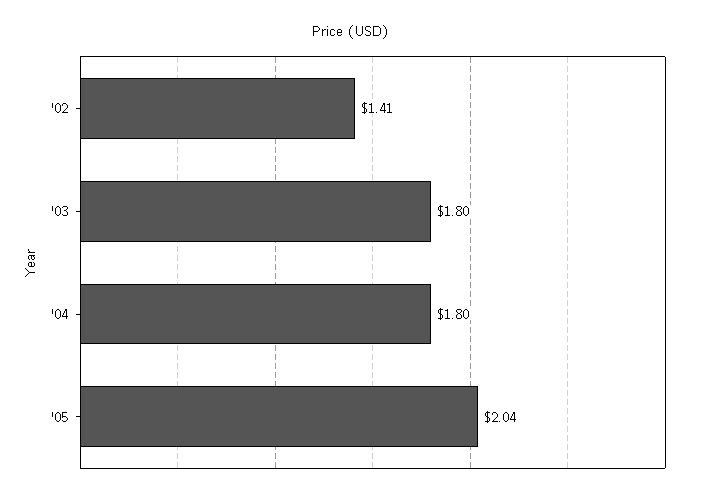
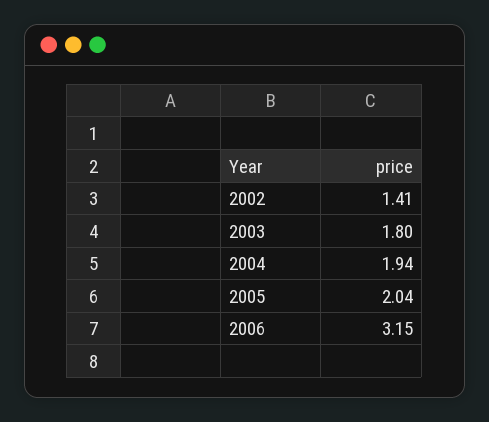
'04: 1.8 -> 1.94
2006: none -> 3.15

